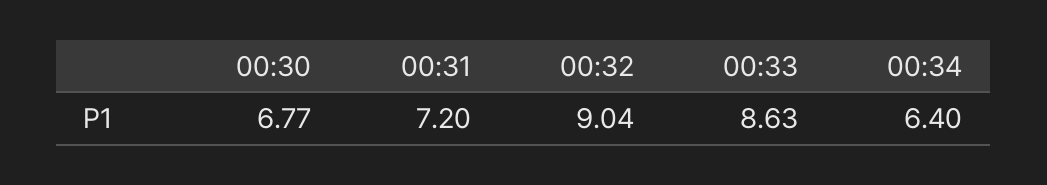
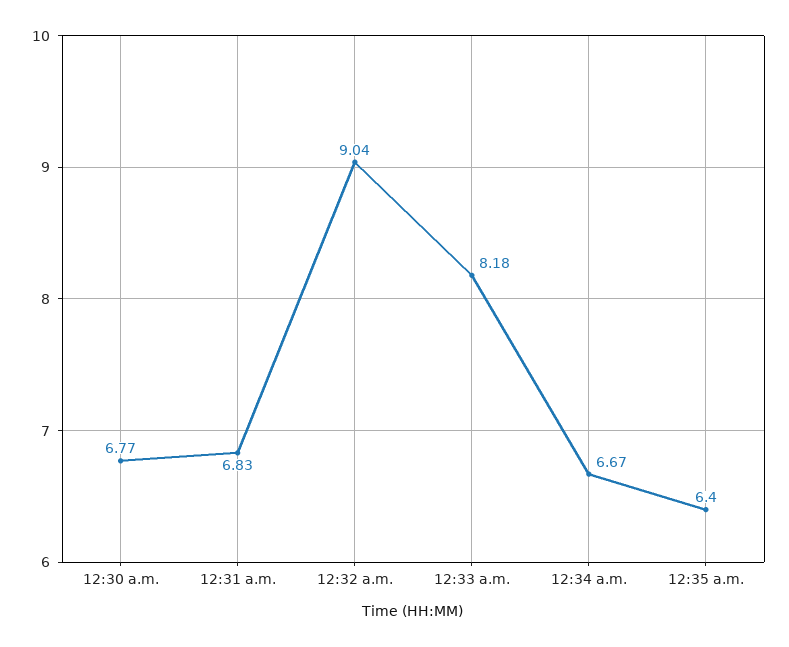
00:31: 7.2 -> 6.83
00:33: 8.63 -> 8.18
00:34: 6.4 -> 6.67
12:35 a.m.: none -> 6.4

